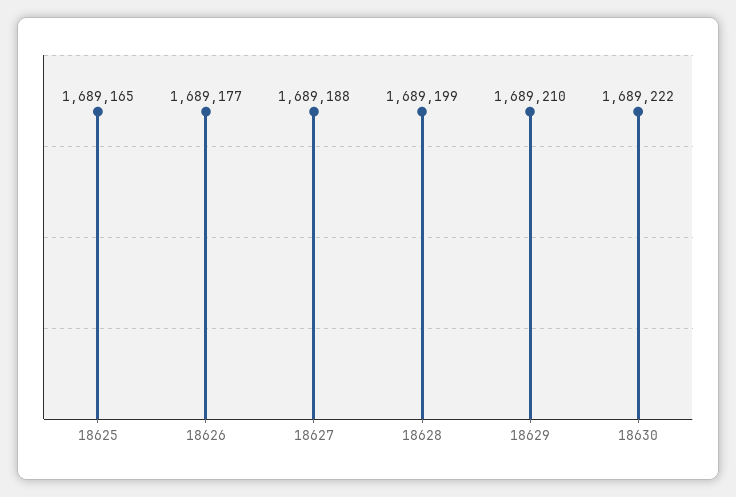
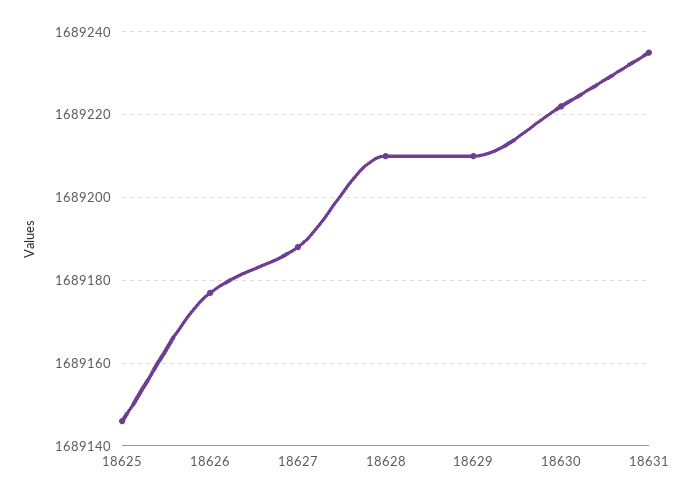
18625: 1689165 -> 1689145
18628: 1689199 -> 1689210
18631: none -> 1689235

